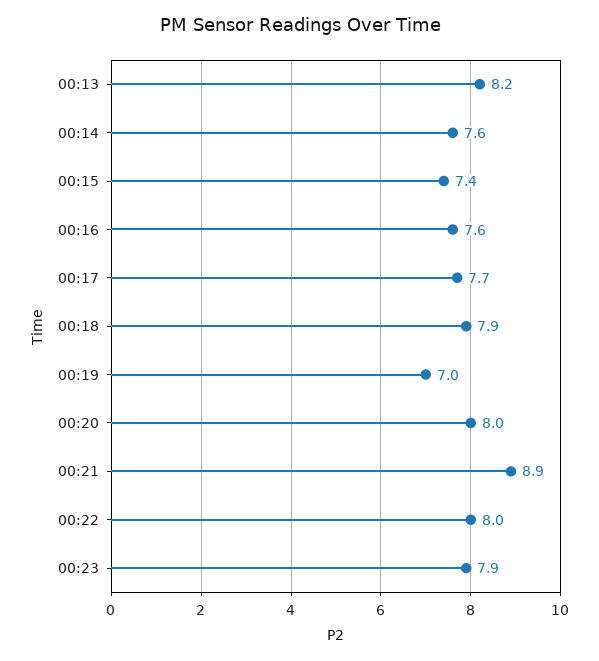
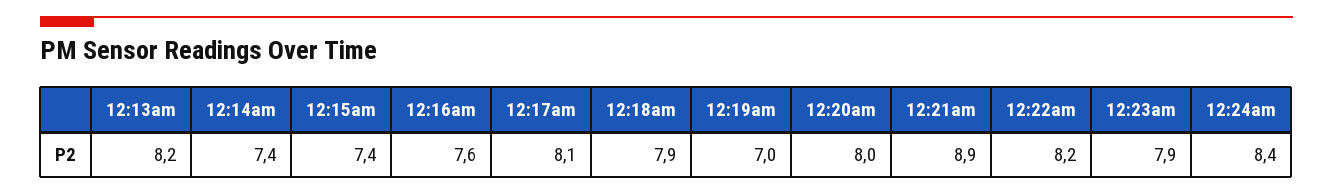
00:14: 7.6 -> 7.4
00:17: 7.7 -> 8.1
00:22: 8 -> 8.2
12:24am: none -> 8.4

